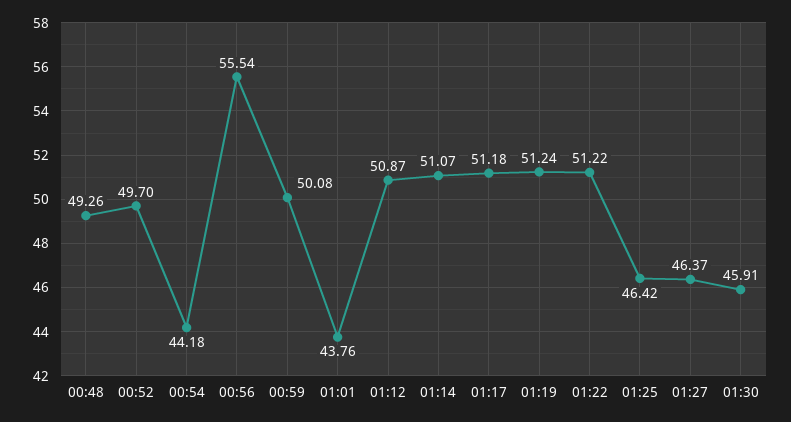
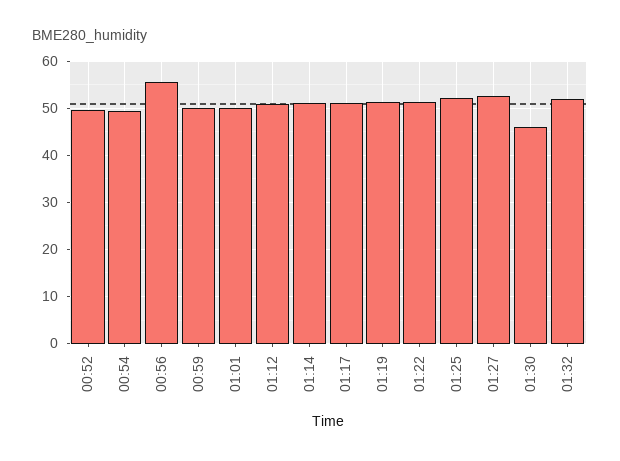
00:48: 49.26 -> none
00:54: 44.18 -> 50
01:01: 43.76 -> 50
01:25: 46.42 -> 52
01:27: 46.37 -> 52
01:32: none -> 52

